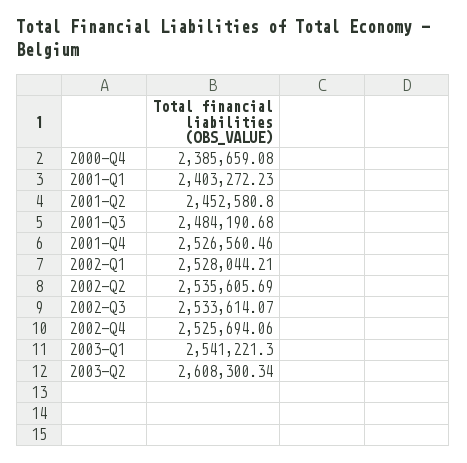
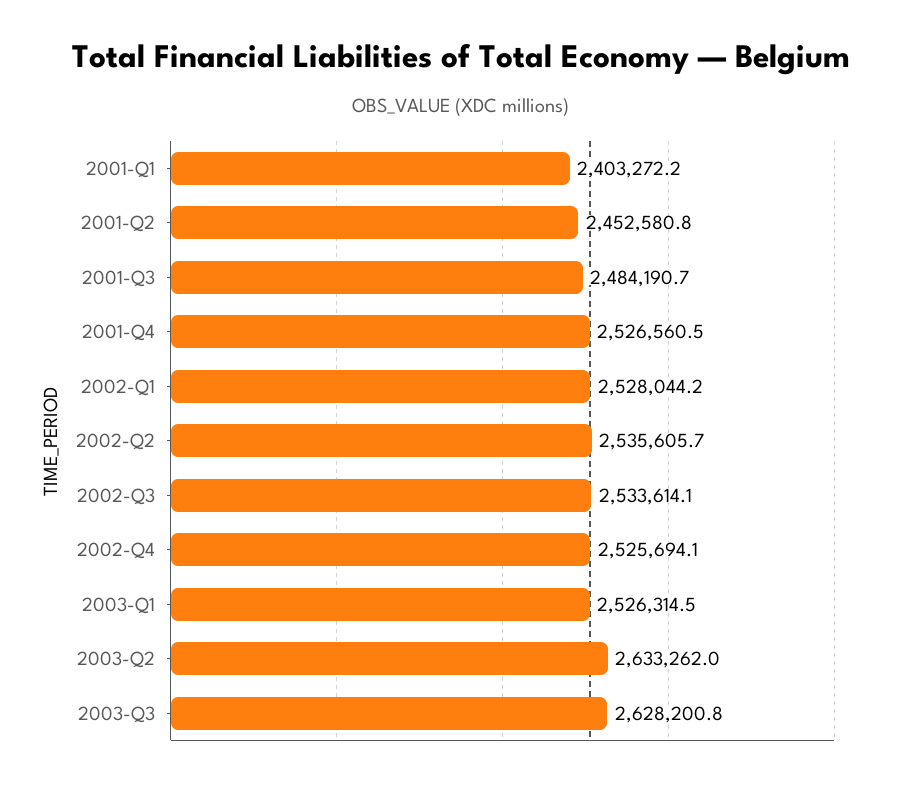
2000-Q4: 2385659.08 -> none
2003-Q1: 2541221.3 -> 2526314.5
2003-Q2: 2608300.34 -> 2633262
2003-Q3: none -> 2628200.8

